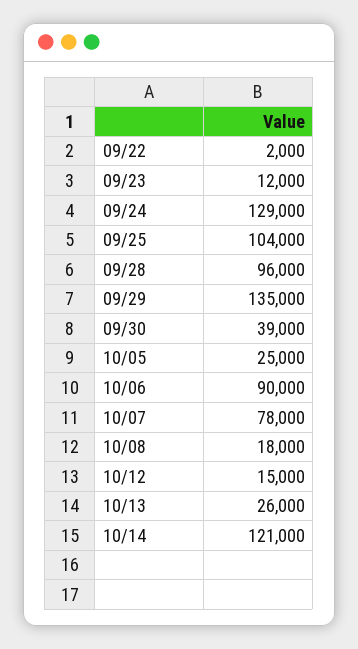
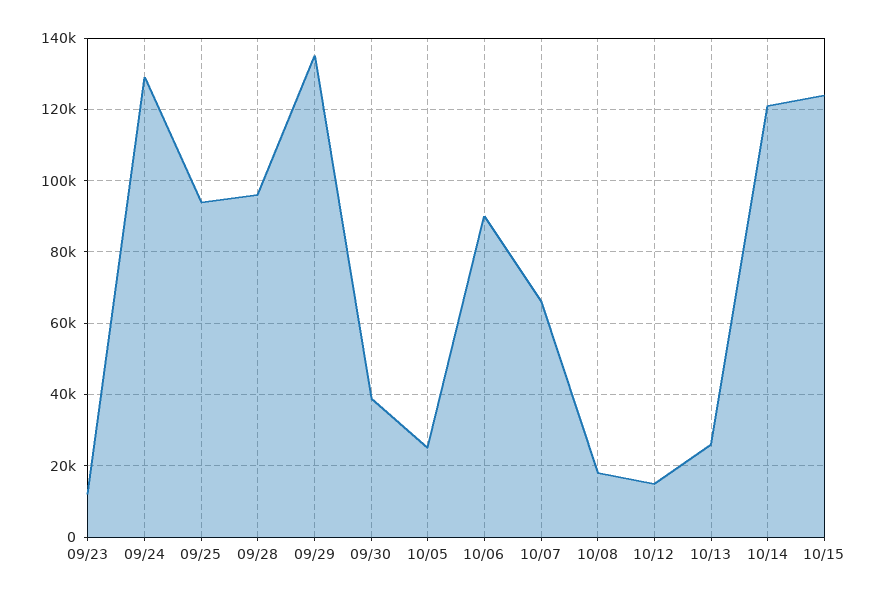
09/22: 2000 -> none
09/25: 104000 -> 94000
10/07: 78000 -> 66000
10/15: none -> 124000

